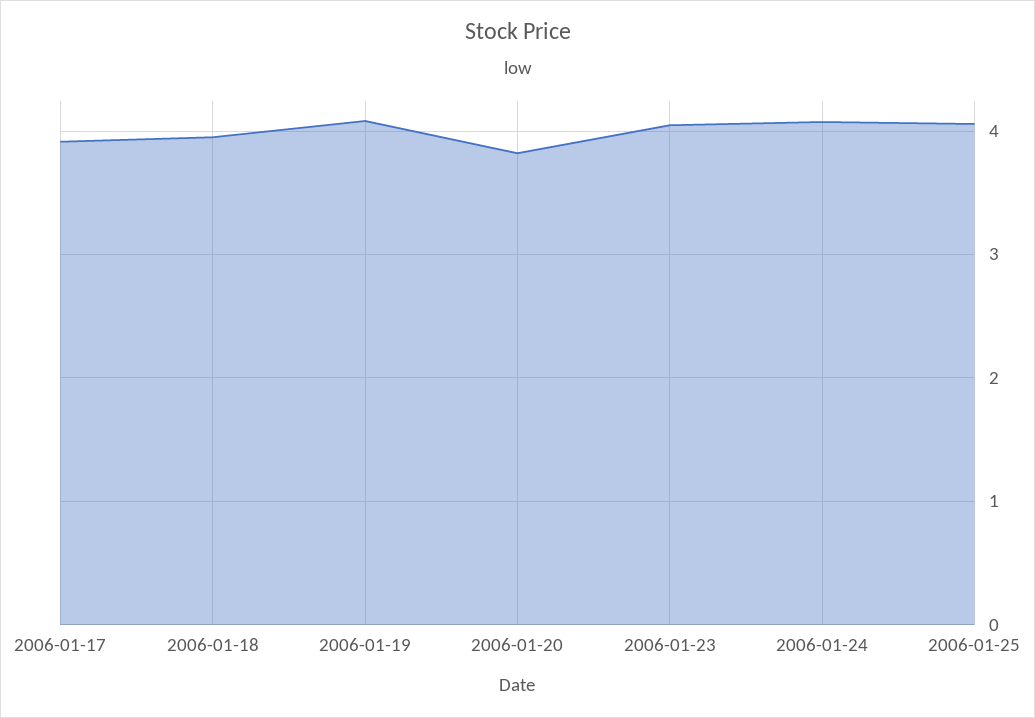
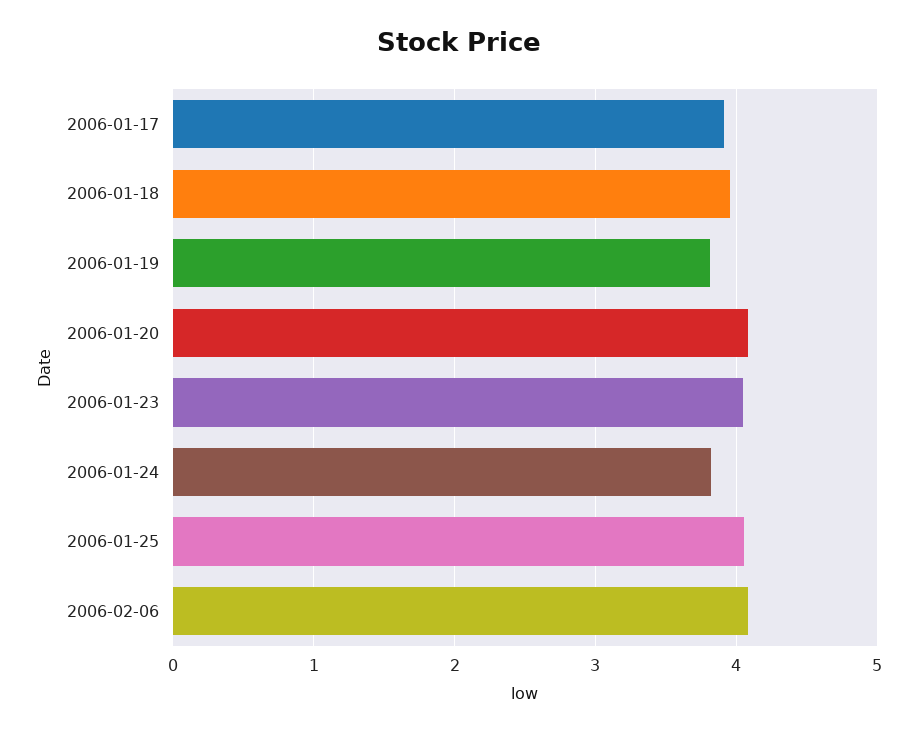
2006-01-19: 4.1 -> 3.8
2006-01-20: 3.8 -> 4.1
2006-01-24: 4.1 -> 3.8
2006-02-06: none -> 4.1

